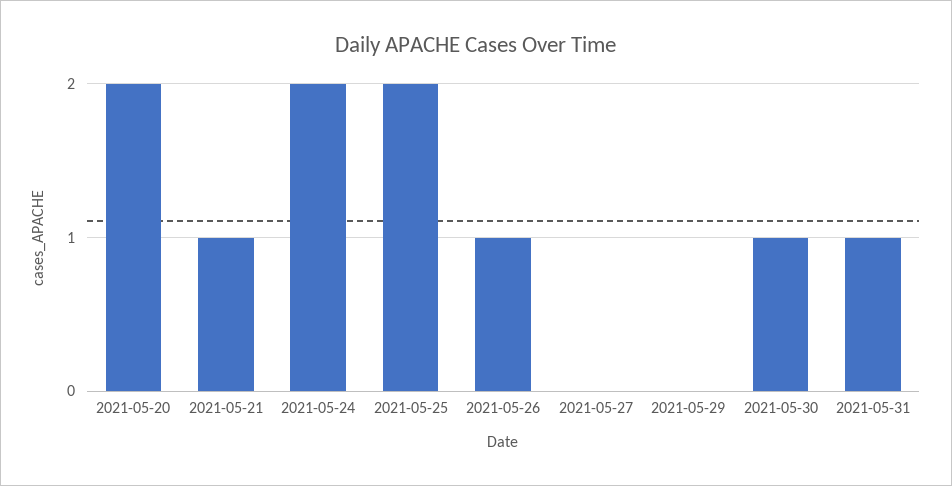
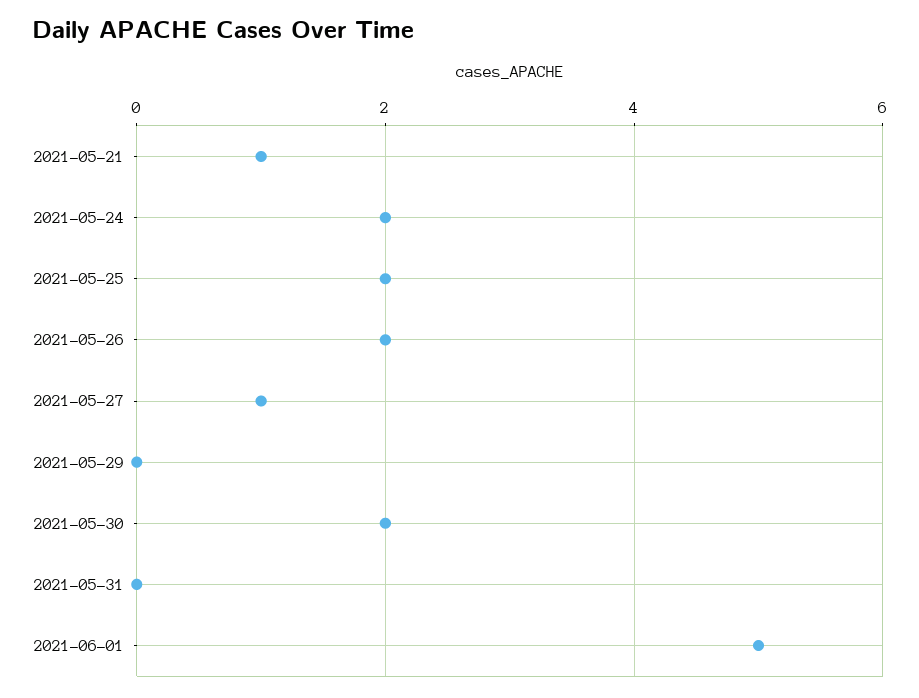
2021-05-20: 2 -> none
2021-05-26: 1 -> 2
2021-05-27: 0 -> 1
2021-05-30: 1 -> 2
2021-05-31: 1 -> 0
2021-06-01: none -> 5

